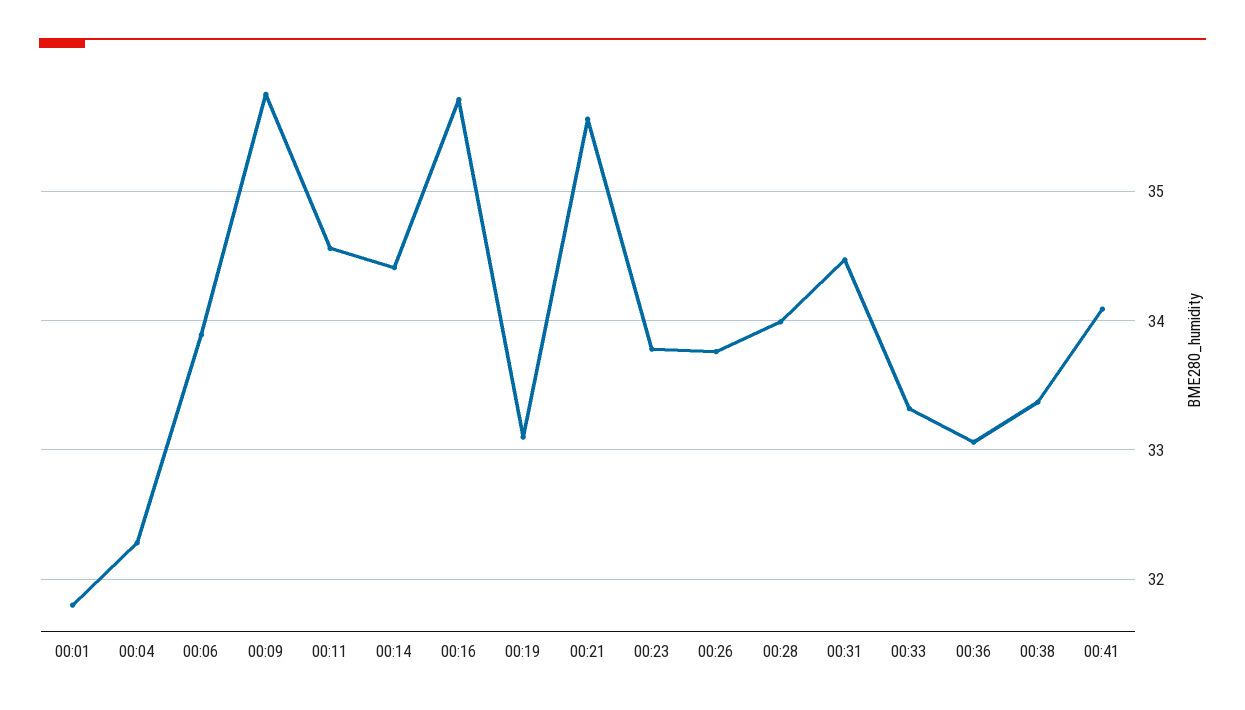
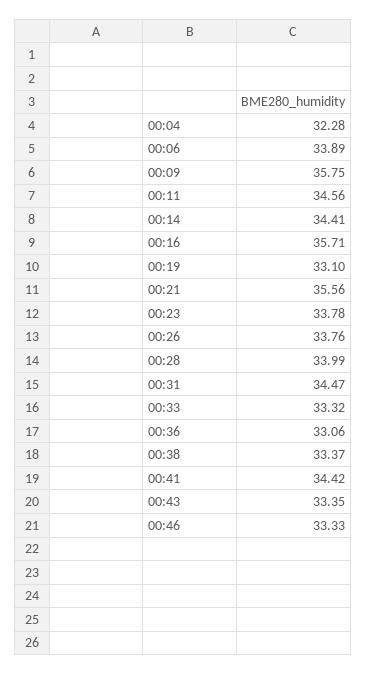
00:01: 31.8 -> none
00:41: 34.1 -> 34.42
00:43: none -> 33.35
00:46: none -> 33.33

